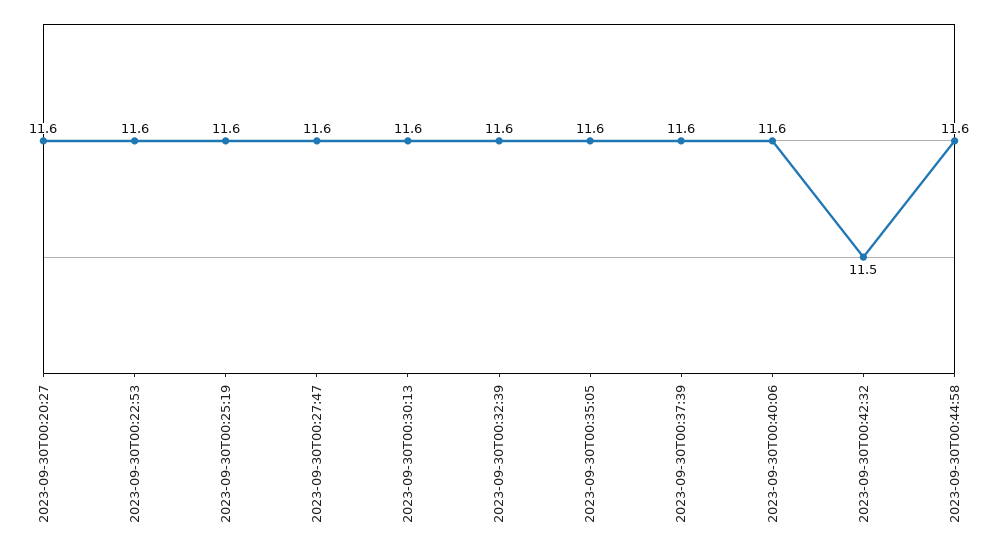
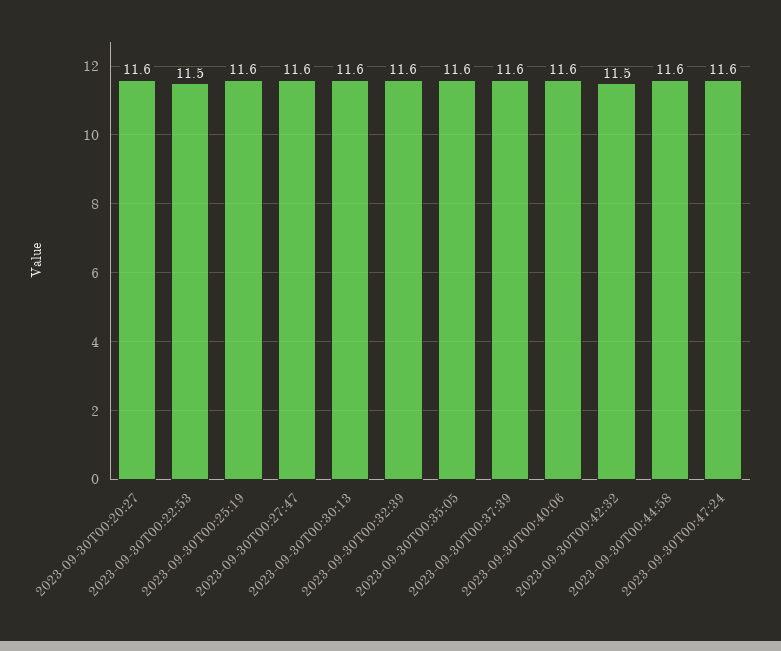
2023-09-30T00:22:53: 11.6 -> 11.5
2023-09-30T00:47:24: none -> 11.6

